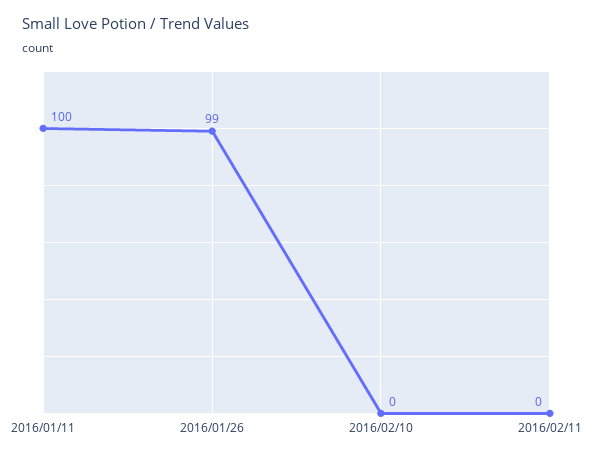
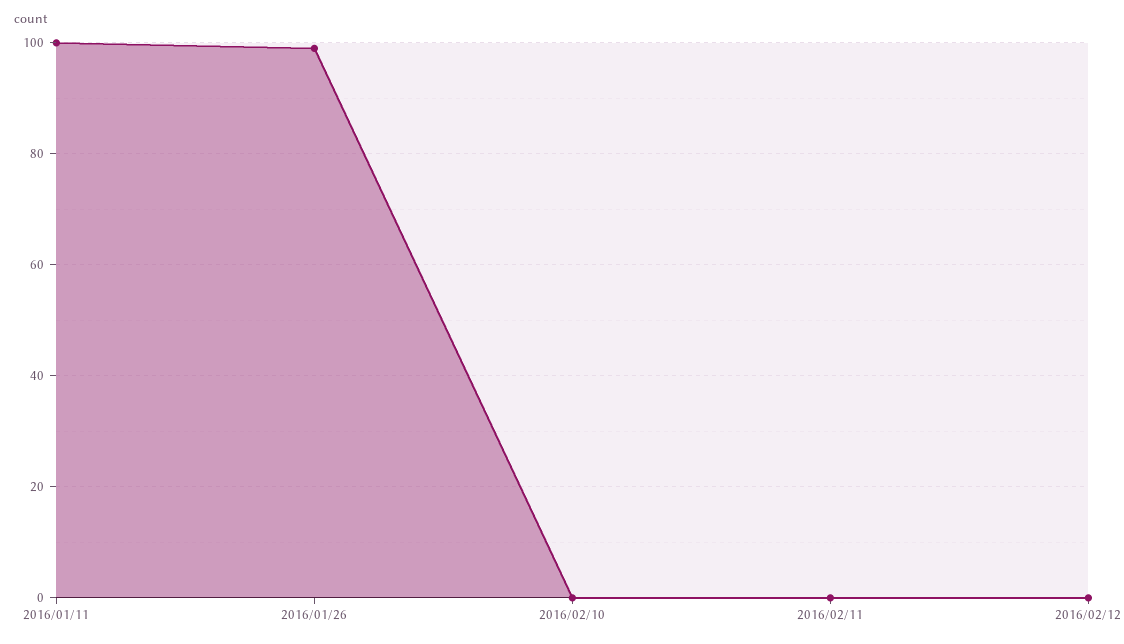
2016/02/12: none -> 0

